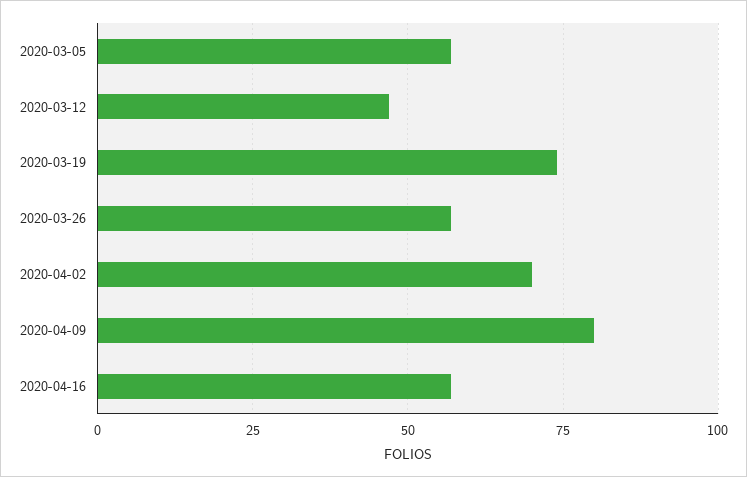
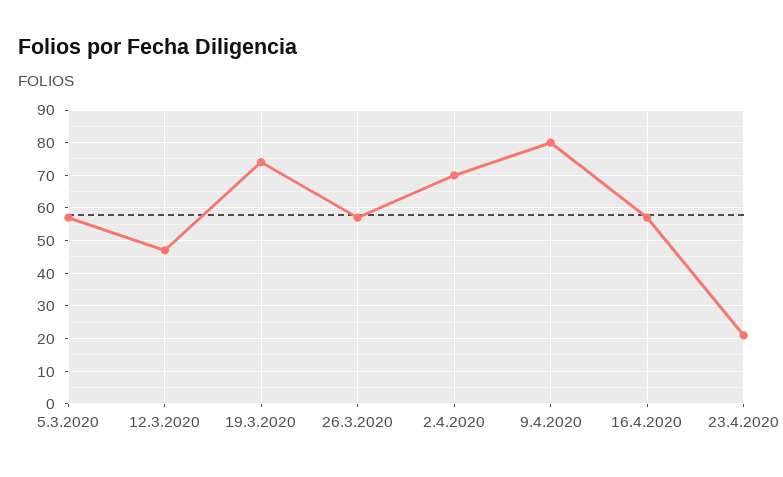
23.4.2020: none -> 20

